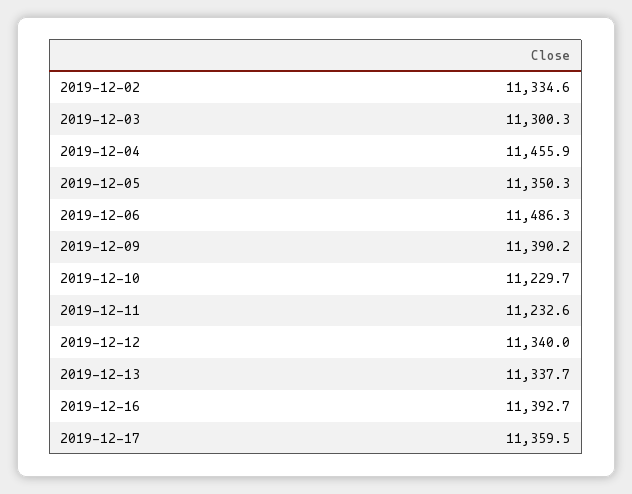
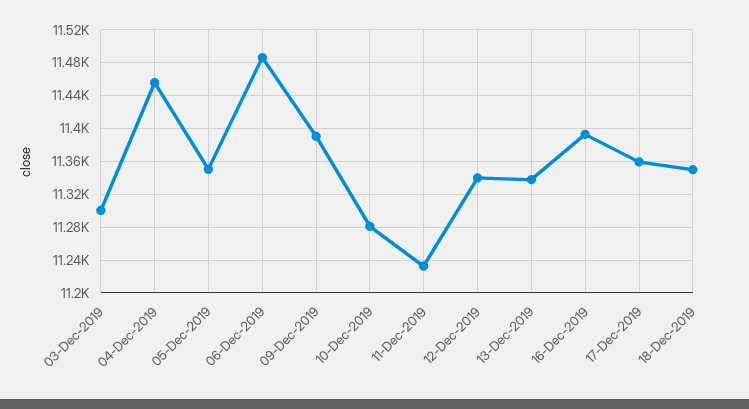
2019-12-02: 11334.6 -> none
2019-12-10: 11229.7 -> 11280
18-Dec-2019: none -> 11350

